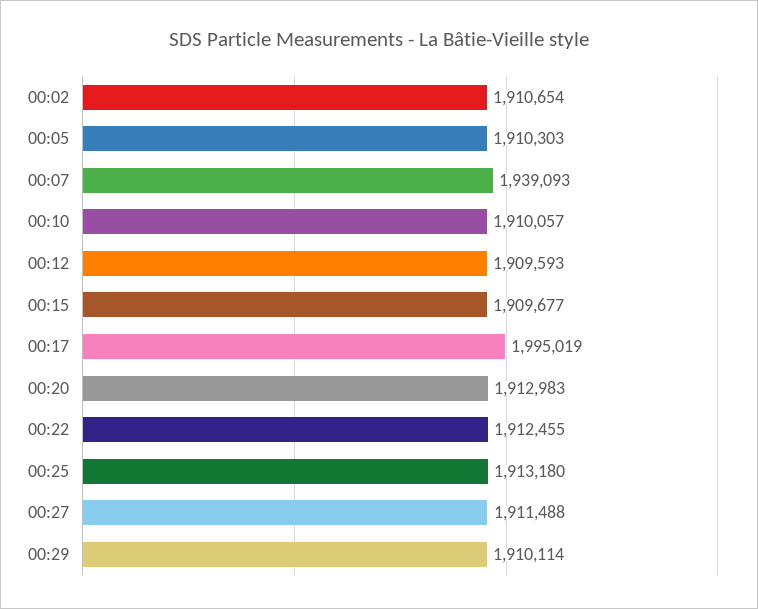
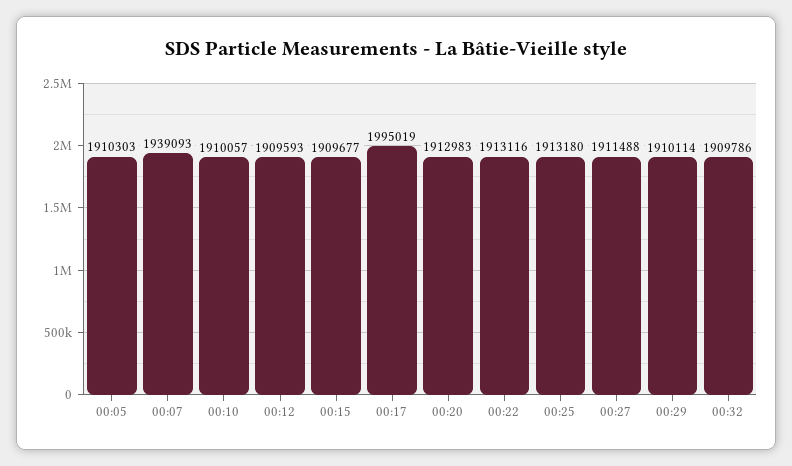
00:02: 1910654 -> none
00:22: 1912455 -> 1913116
00:32: none -> 1909786

